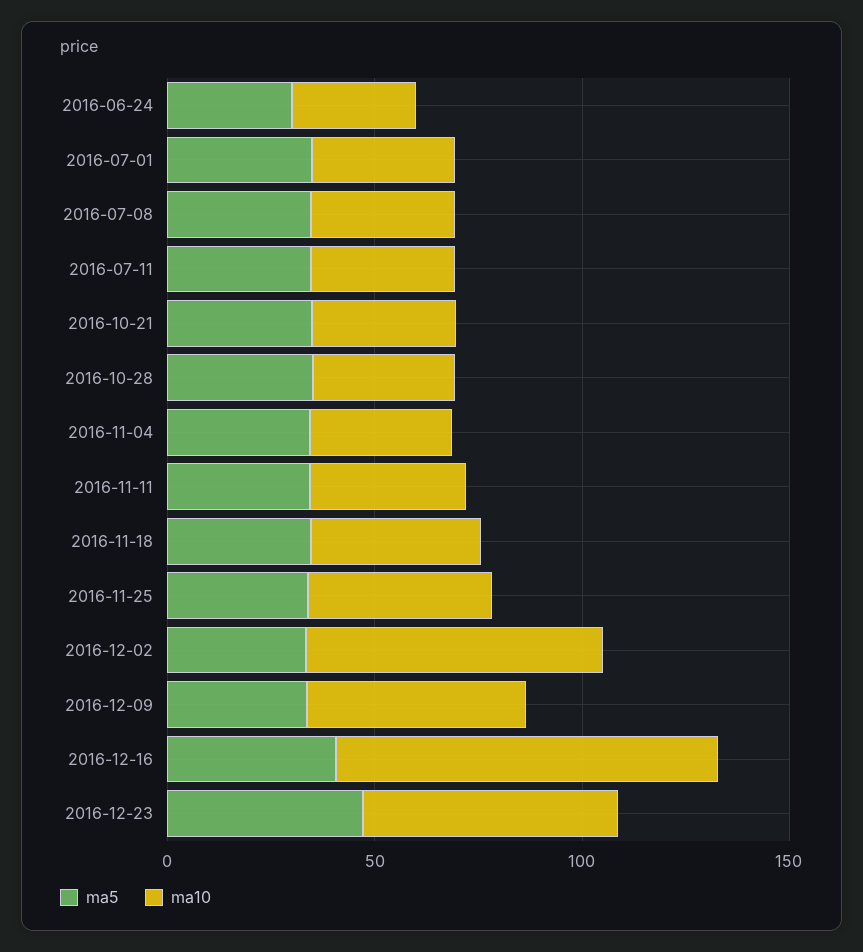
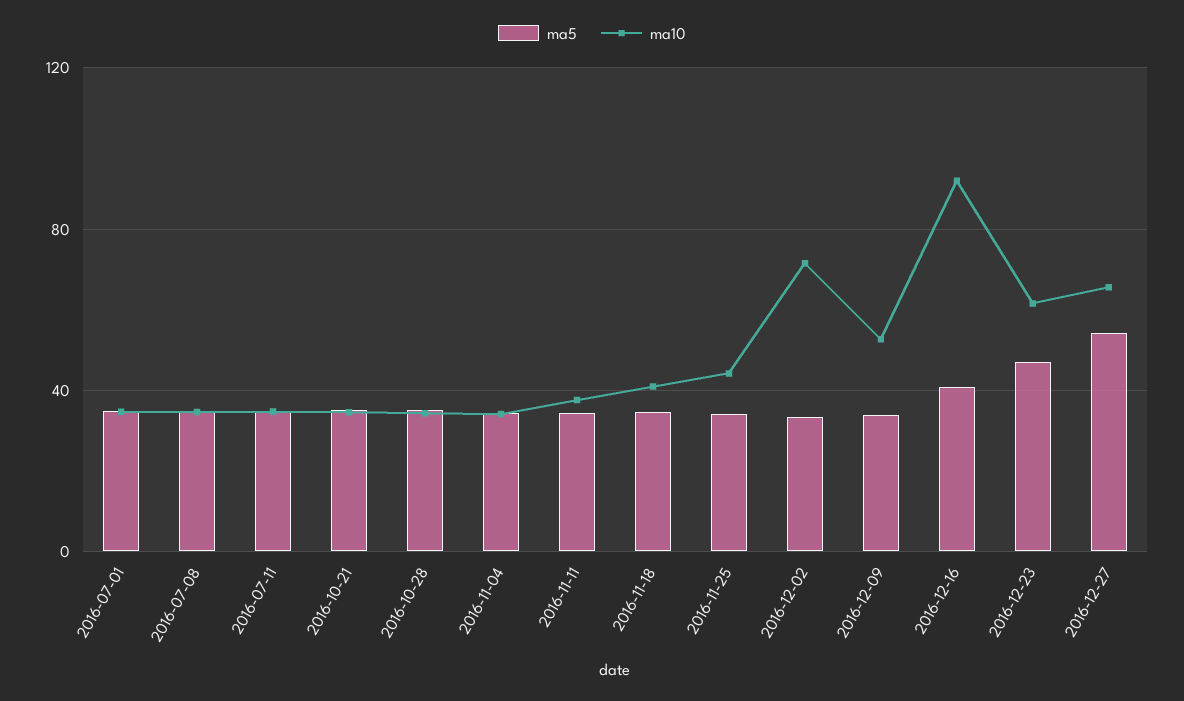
ma5, 2016-06-24: 30 -> none
ma10, 2016-06-24: 30 -> none
ma5, 2016-12-27: none -> 55
ma10, 2016-12-27: none -> 65

